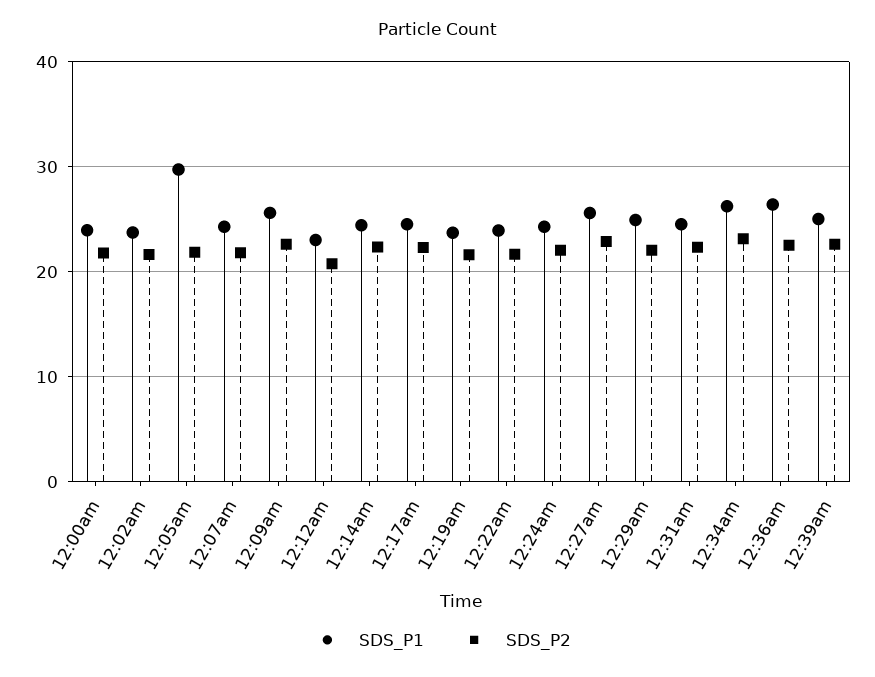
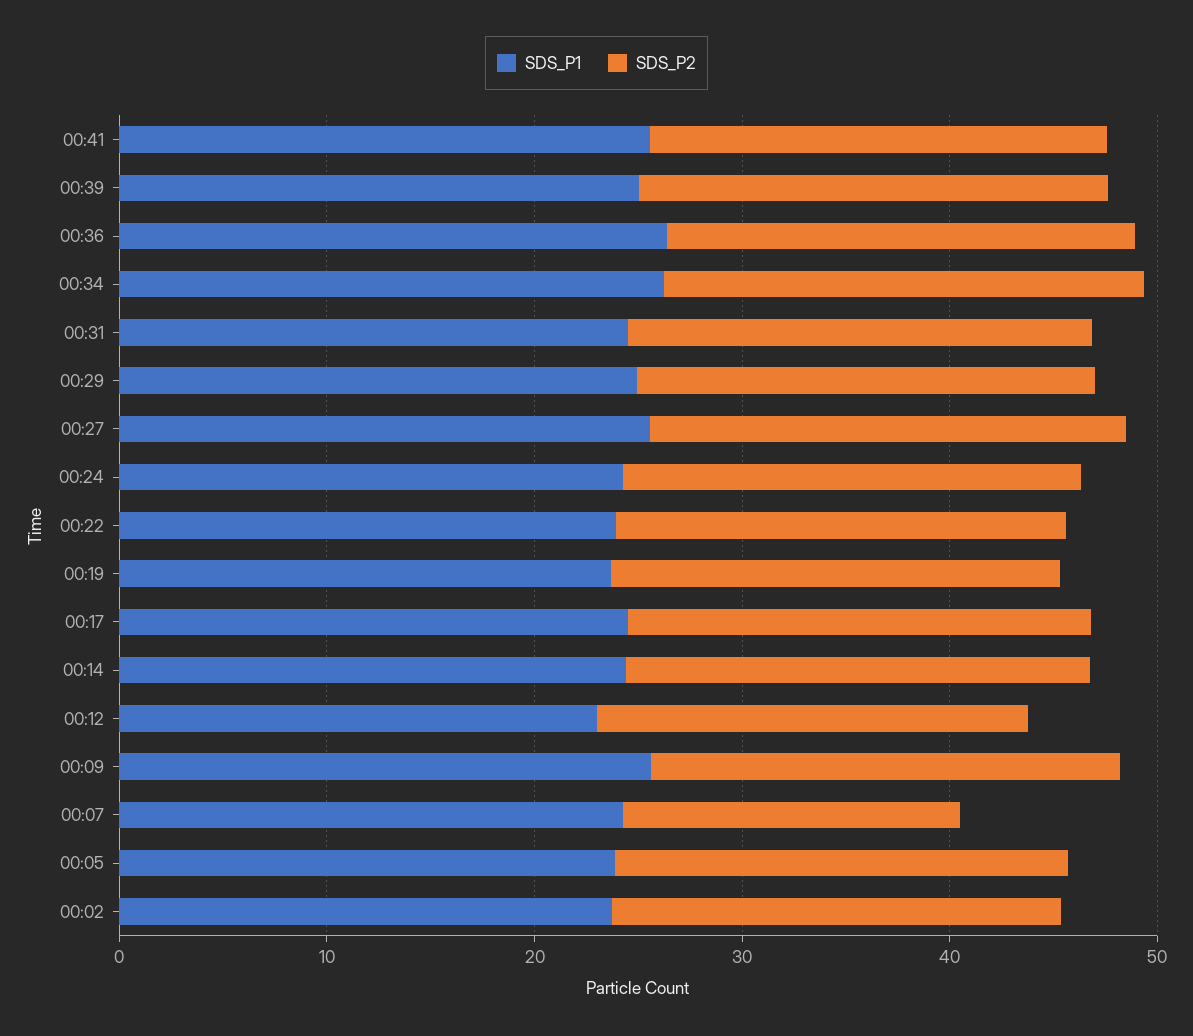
SDS_P1, 12:00am: 24 -> none
SDS_P2, 12:00am: 22 -> none
SDS_P1, 12:05am: 30 -> 24
SDS_P2, 12:07am: 22 -> 16
SDS_P1, 00:41: none -> 26
SDS_P2, 00:41: none -> 22

